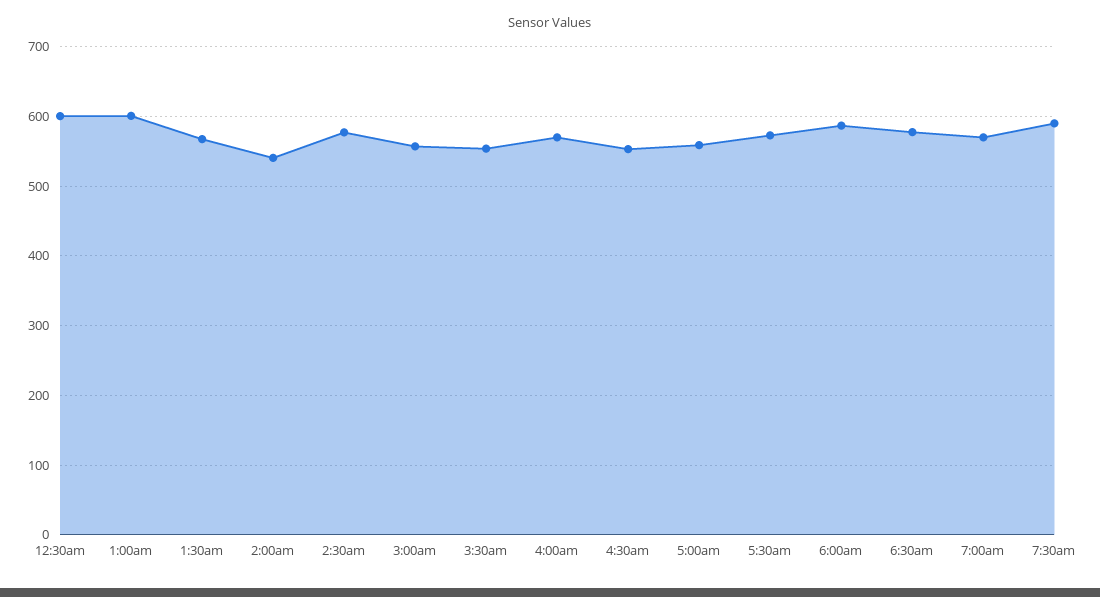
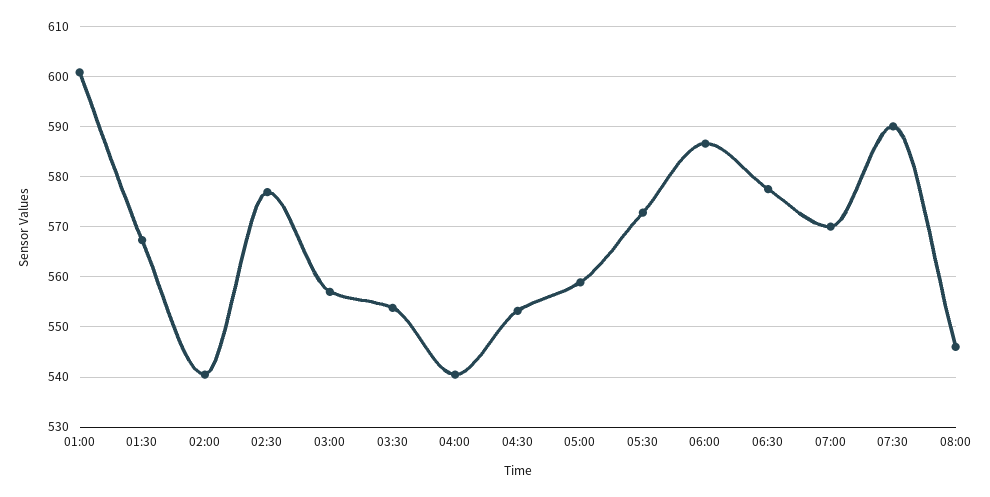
12:30am: 600 -> none
4:00am: 570 -> 540
08:00: none -> 546

